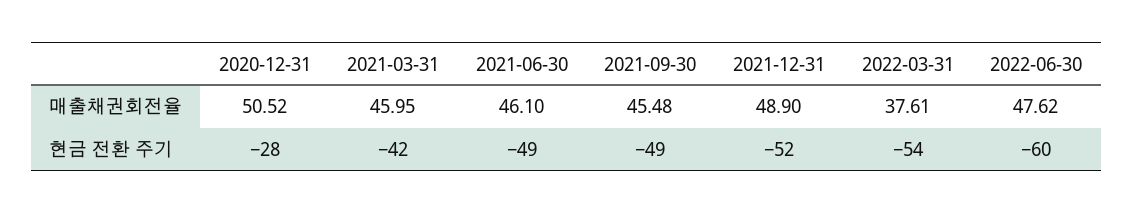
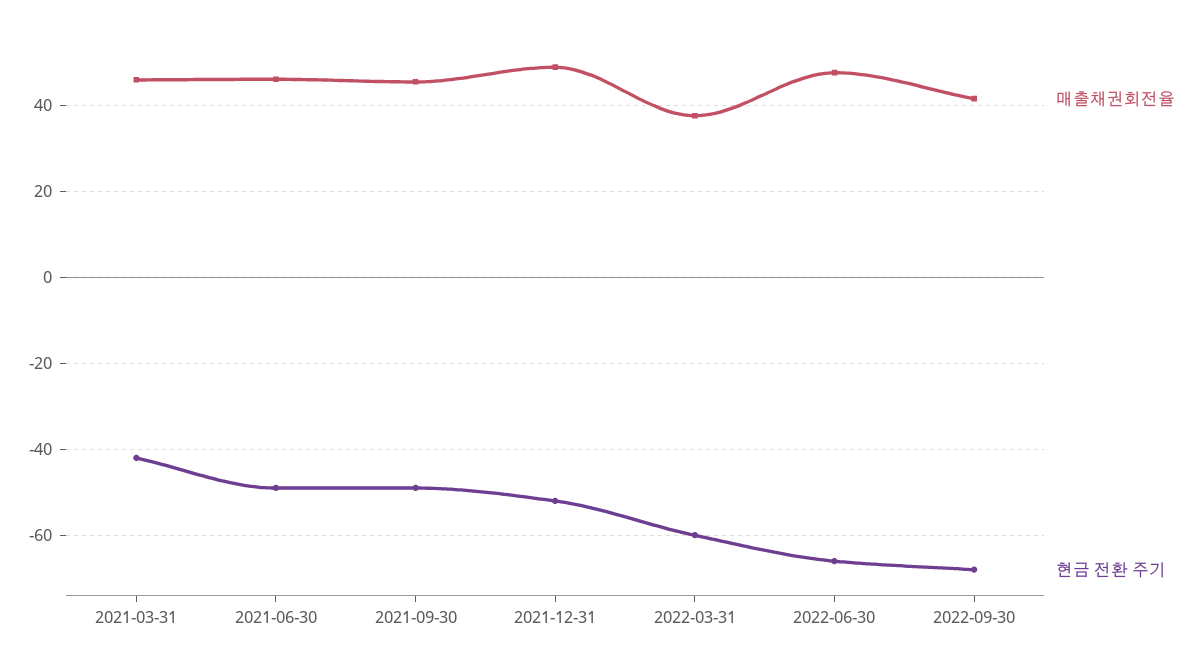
매출채권회전율, 2020-12-31: 50.52 -> none
현금 전환 주기, 2020-12-31: -28 -> none
현금 전환 주기, 2022-03-31: -54 -> -60
현금 전환 주기, 2022-06-30: -60 -> -66
매출채권회전율, 2022-09-30: none -> 42
현금 전환 주기, 2022-09-30: none -> -68

